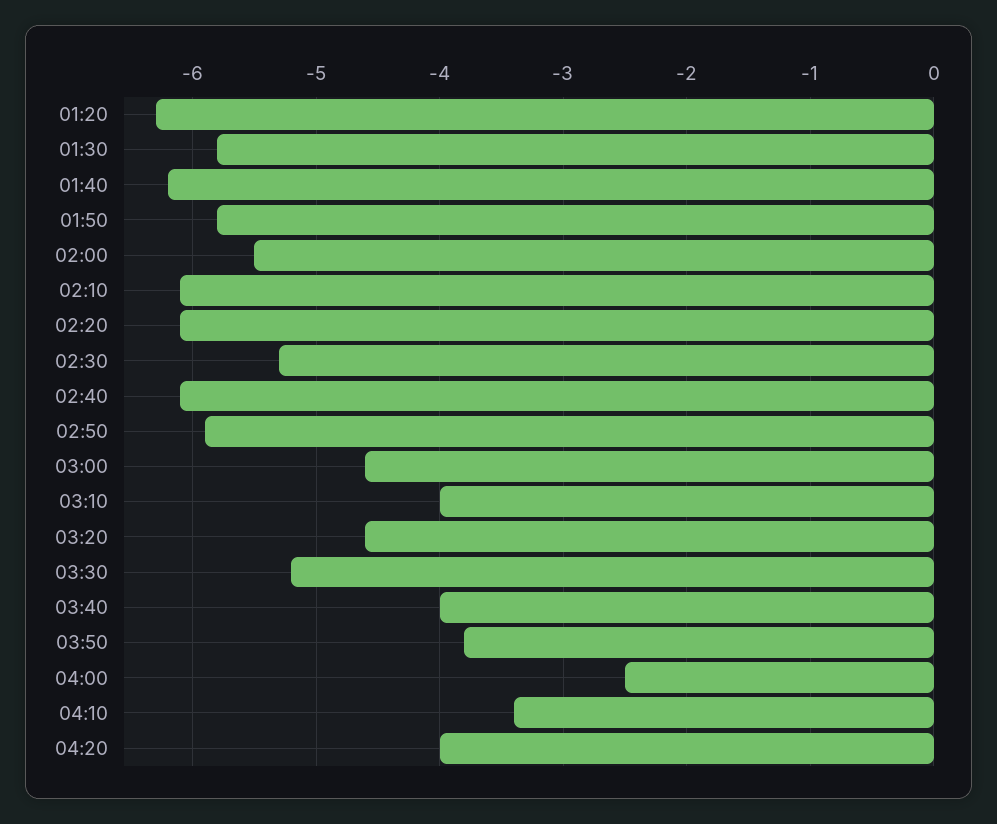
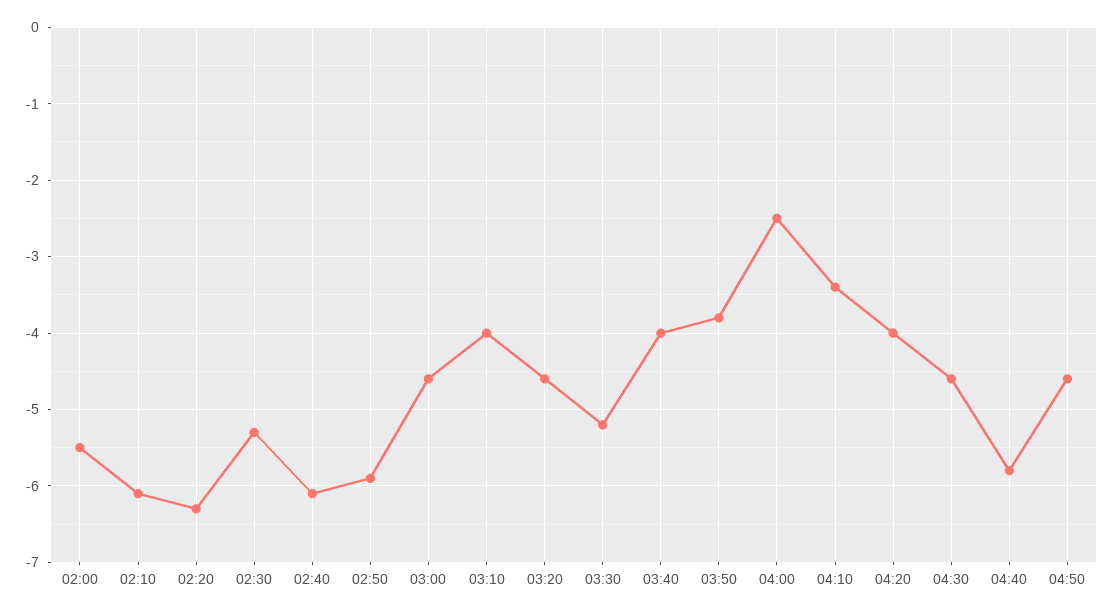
01:20: -6.3 -> none
01:30: -5.8 -> none
01:40: -6.2 -> none
01:50: -5.8 -> none
02:20: -6.1 -> -6.3
04:30: none -> -4.6
04:40: none -> -5.8
04:50: none -> -4.6

